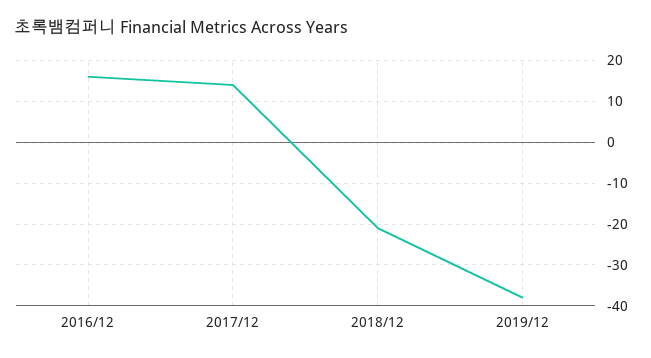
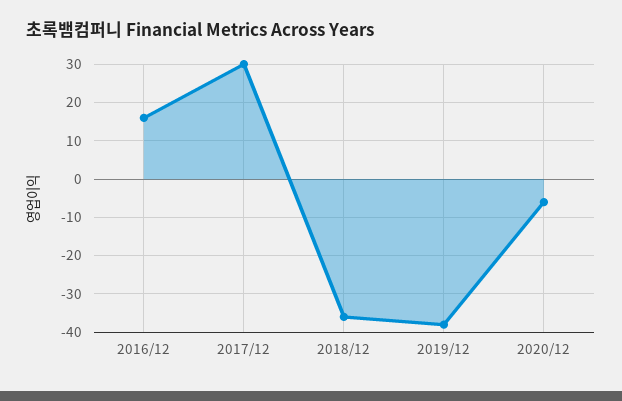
2017/12: 15 -> 30
2018/12: -20 -> -35
2020/12: none -> -5

